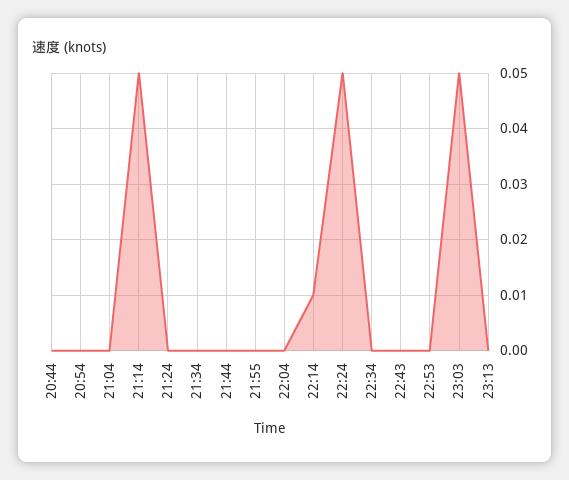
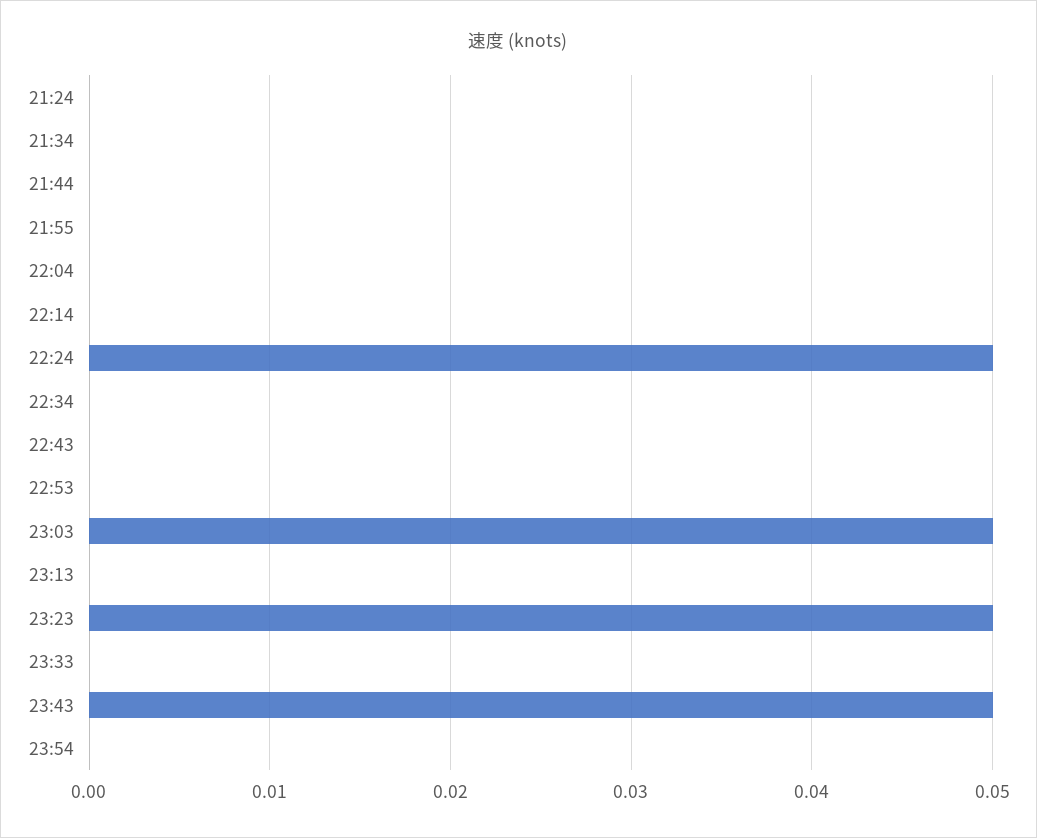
20:44: 0 -> none
20:54: 0 -> none
21:04: 0 -> none
21:14: 0.05 -> none
22:14: 0.01 -> 0
23:23: none -> 0.05
23:33: none -> 0
23:43: none -> 0.05
23:54: none -> 0

